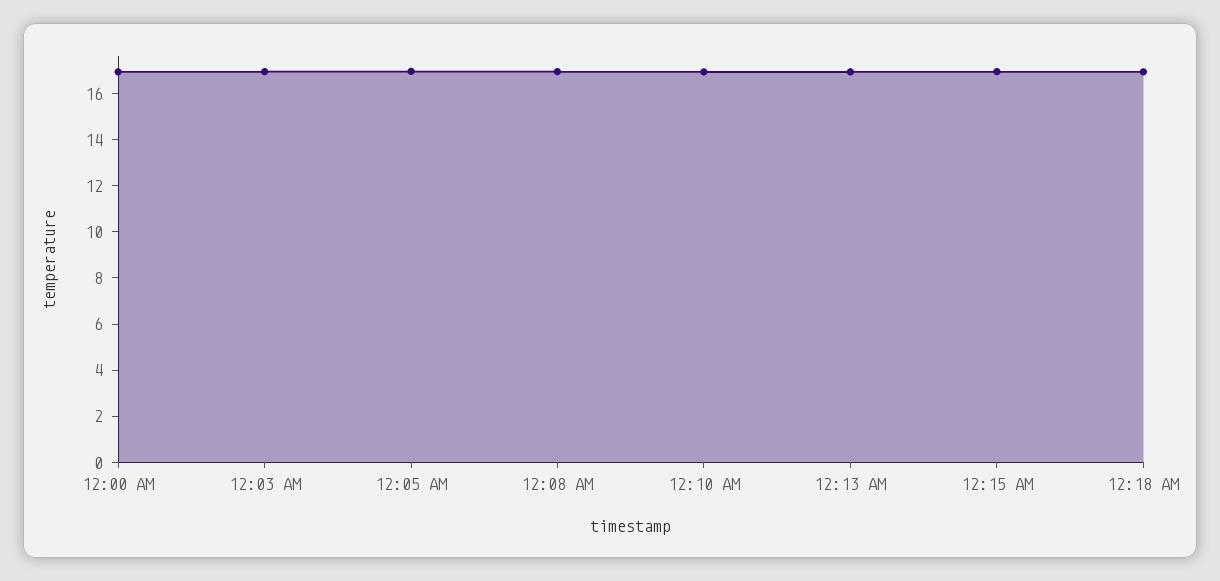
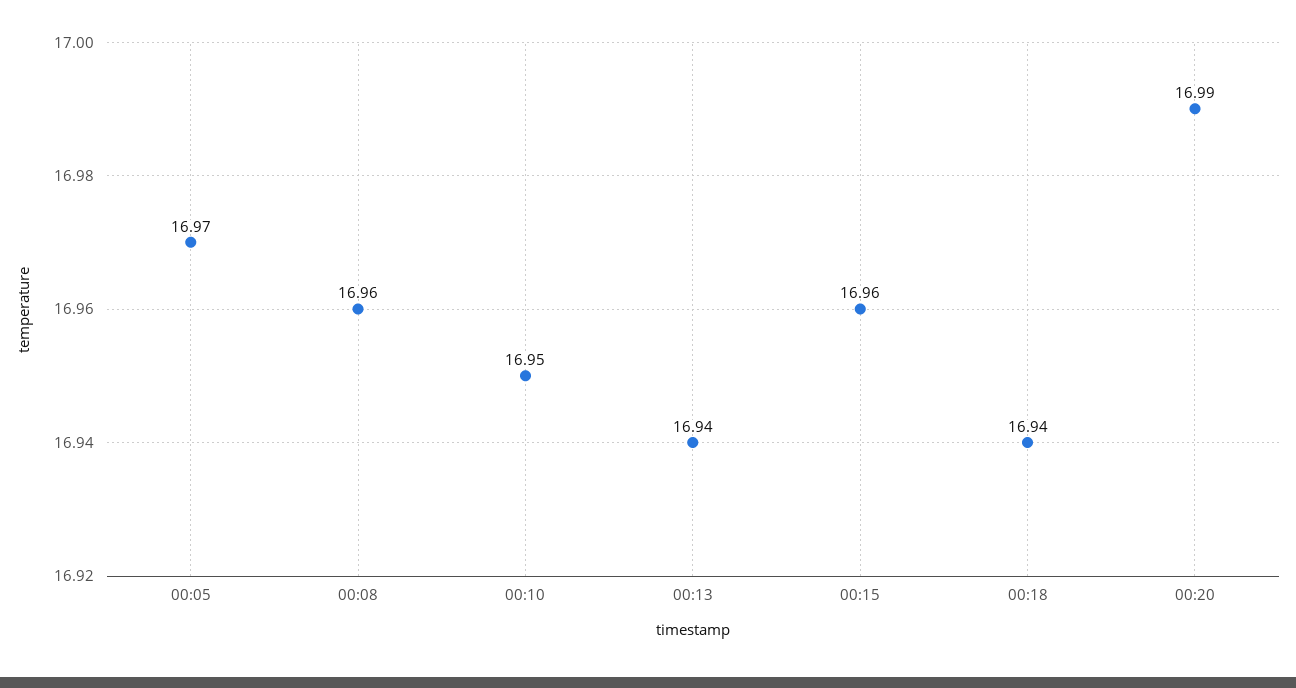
12:00 AM: 17 -> none
12:03 AM: 17 -> none
00:20: none -> 16.99

